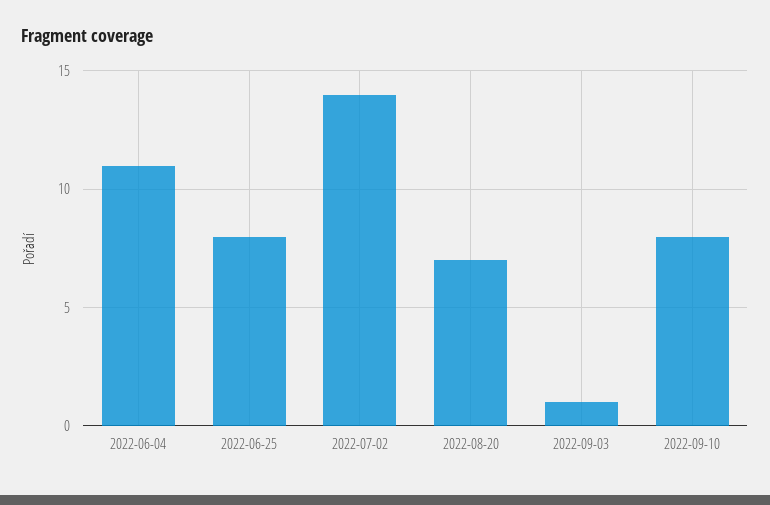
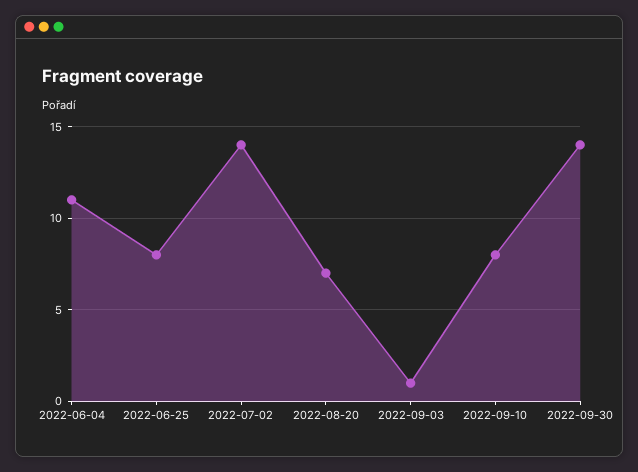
2022-09-30: none -> 14

